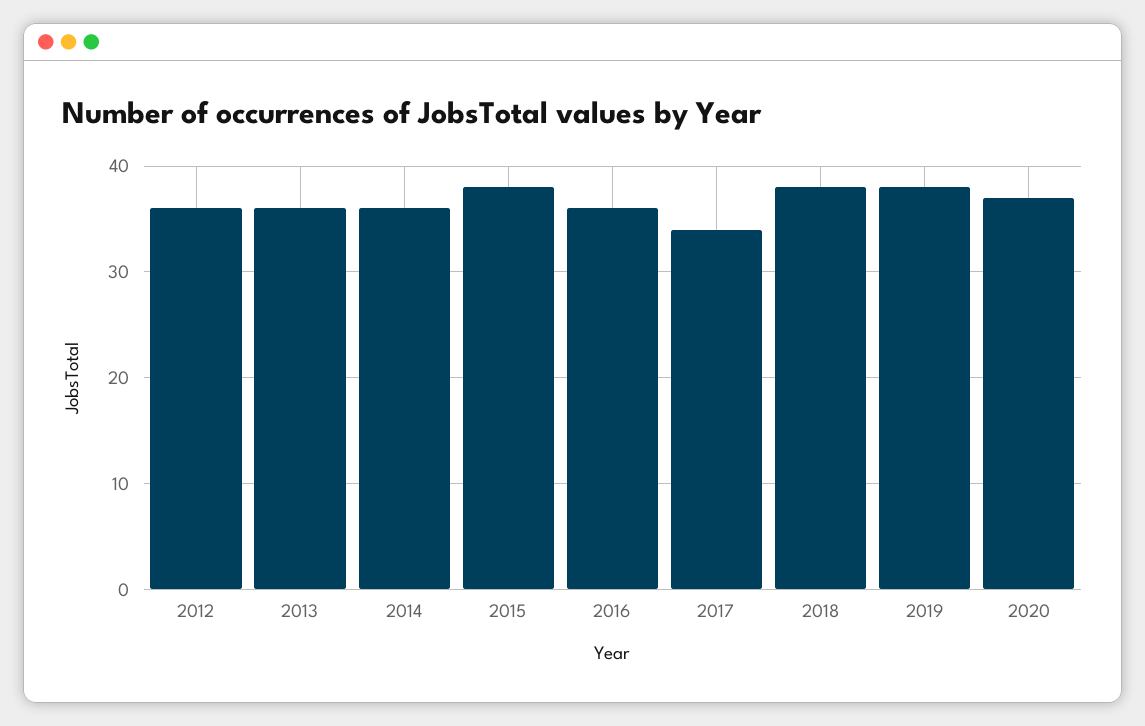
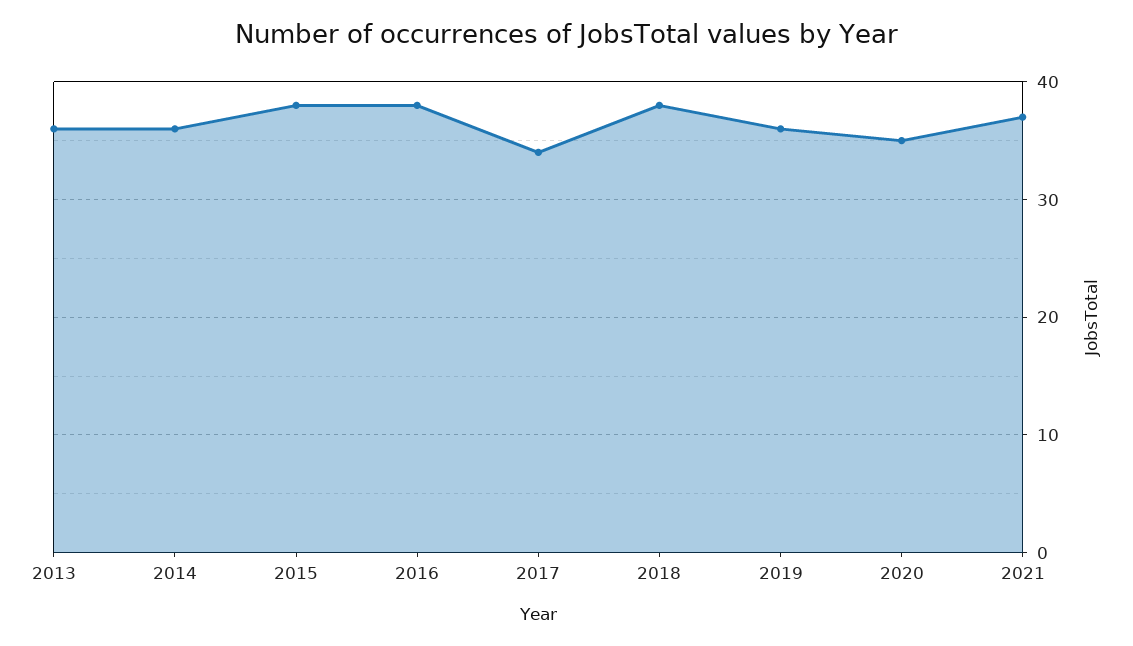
2012: 36 -> none
2016: 36 -> 38
2019: 38 -> 36
2020: 37 -> 35
2021: none -> 37

